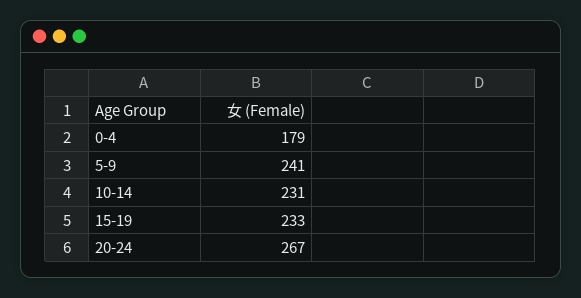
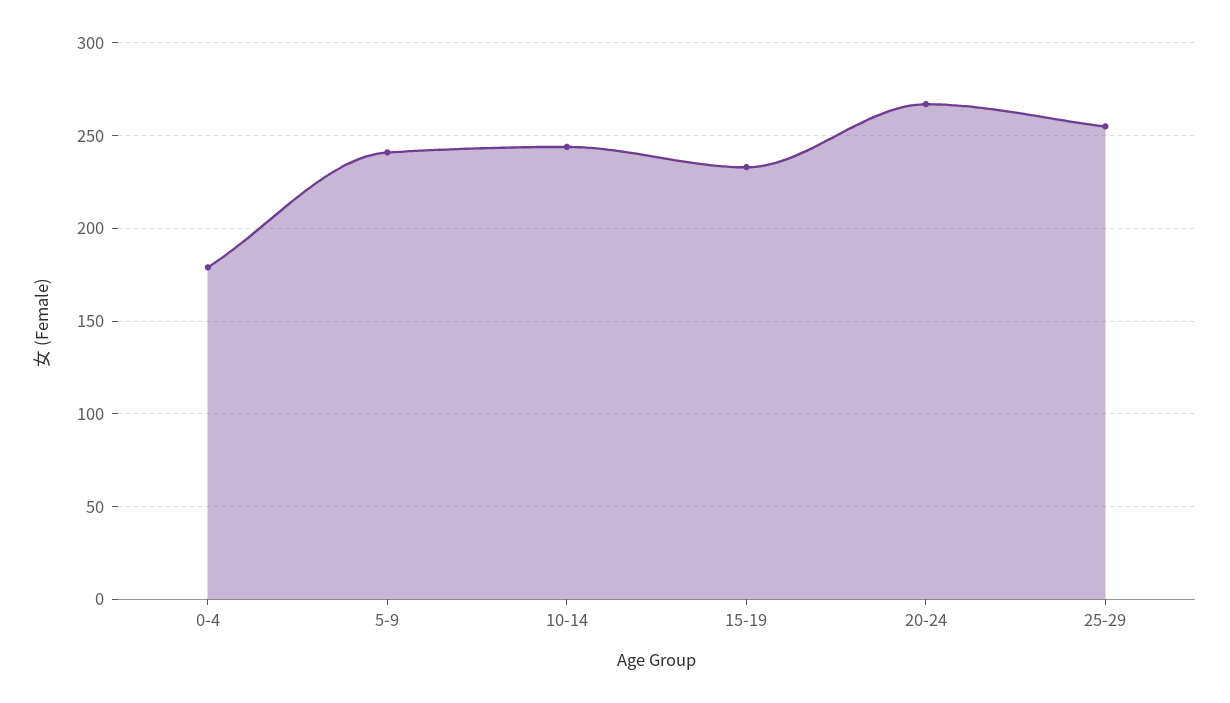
10-14: 231 -> 245
25-29: none -> 255

